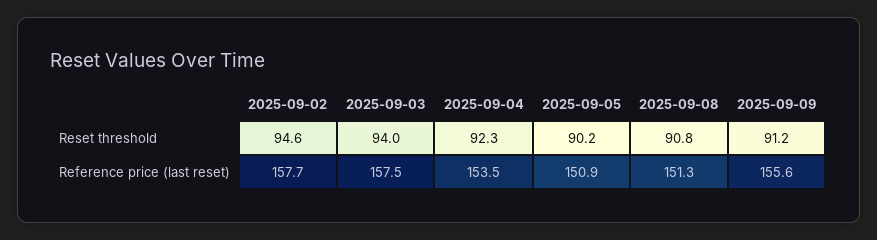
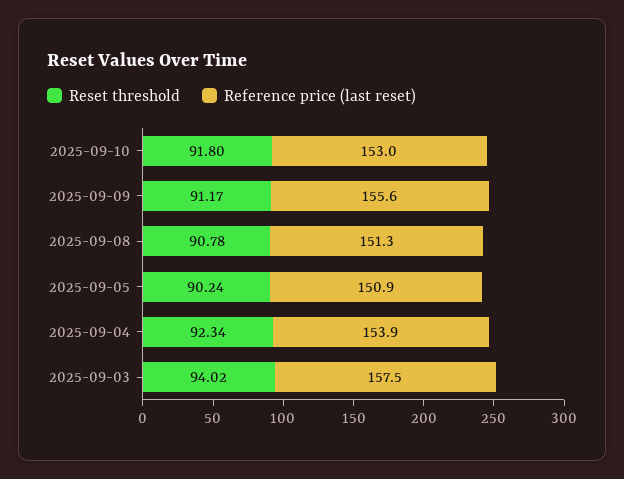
Reset threshold, 2025-09-02: 94.6 -> none
Reference price (last reset), 2025-09-02: 157.7 -> none
Reference price (last reset), 2025-09-04: 153.5 -> 153.9
Reset threshold, 2025-09-10: none -> 91.8
Reference price (last reset), 2025-09-10: none -> 153

